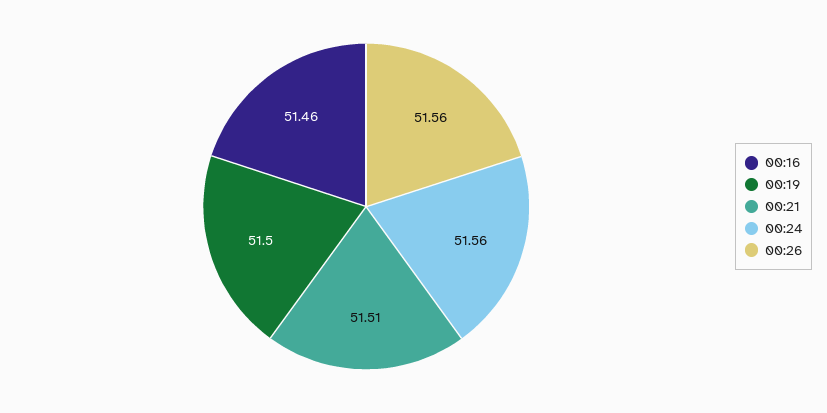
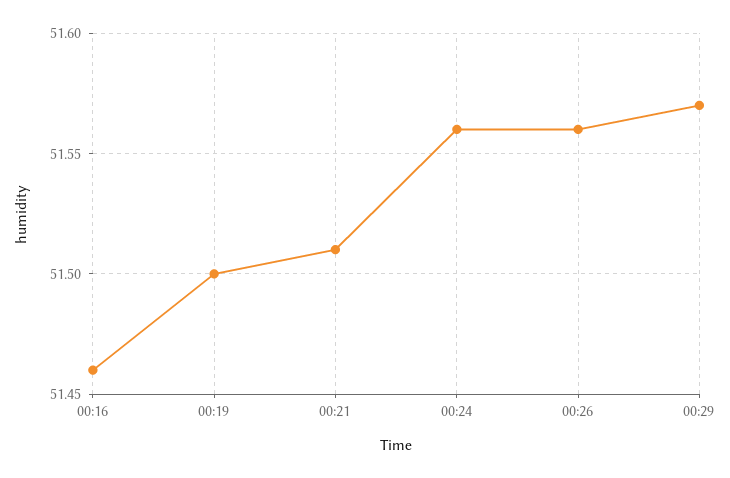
00:29: none -> 51.57

